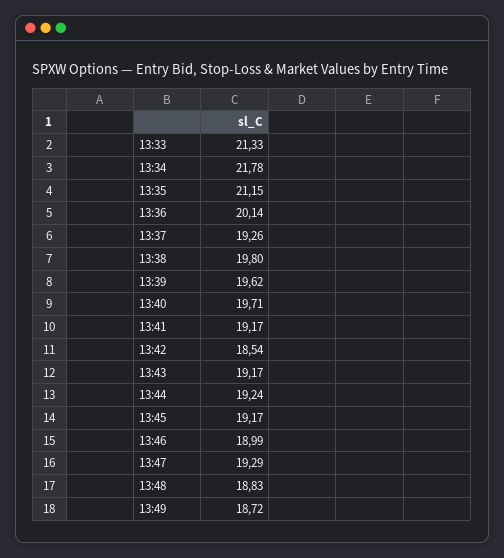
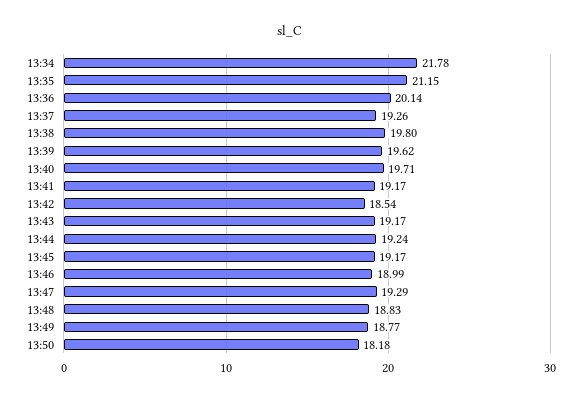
13:33: 21.33 -> none
13:49: 18.72 -> 18.77
13:50: none -> 18.18

